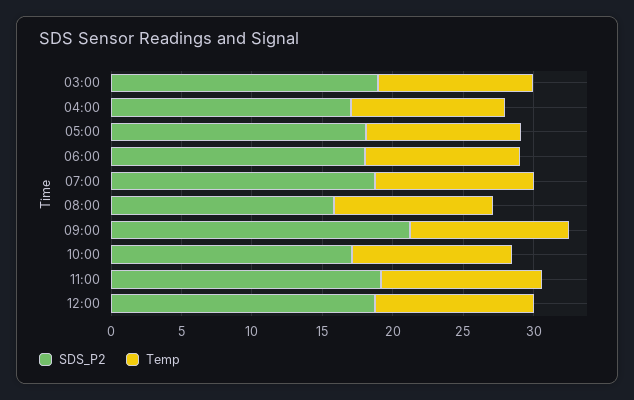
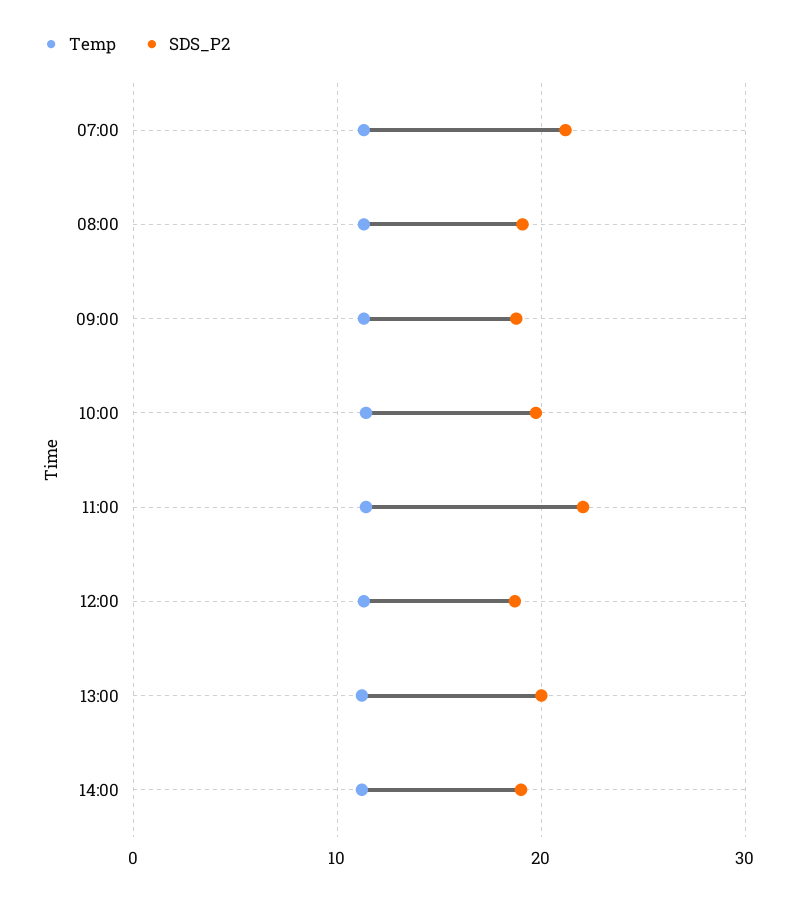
SDS_P2, 03:00: 19 -> none
Temp, 03:00: 11 -> none
SDS_P2, 04:00: 17 -> none
Temp, 04:00: 11 -> none
SDS_P2, 05:00: 18 -> none
Temp, 05:00: 11 -> none
SDS_P2, 06:00: 18 -> none
Temp, 06:00: 11 -> none
SDS_P2, 07:00: 19 -> 21
SDS_P2, 08:00: 16 -> 19
SDS_P2, 09:00: 21 -> 19
SDS_P2, 10:00: 17 -> 20
SDS_P2, 11:00: 19 -> 22
Temp, 13:00: none -> 11
SDS_P2, 13:00: none -> 20
Temp, 14:00: none -> 11
SDS_P2, 14:00: none -> 19

